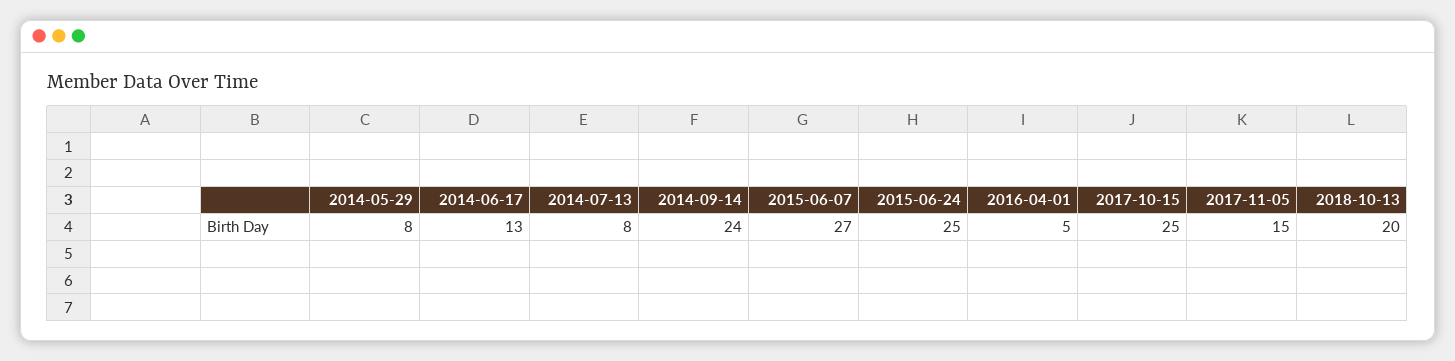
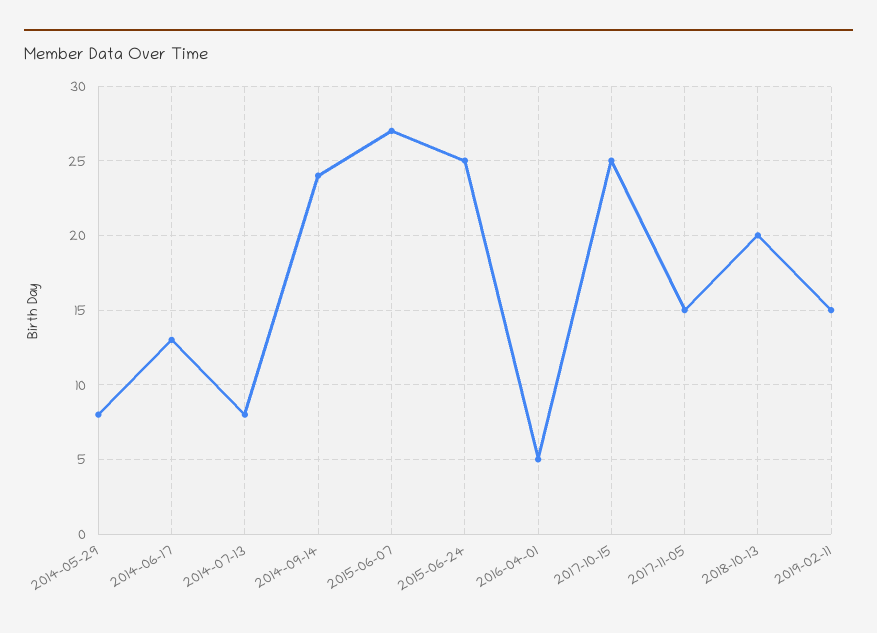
2019-02-11: none -> 15

